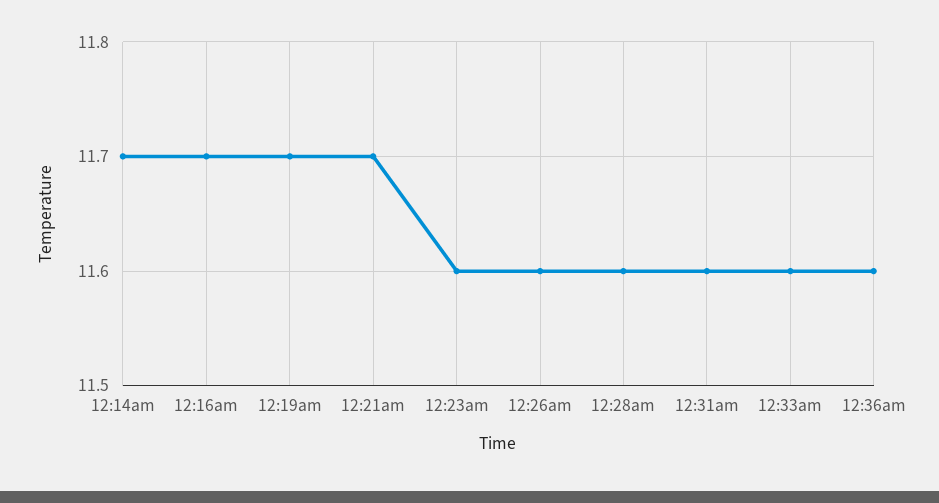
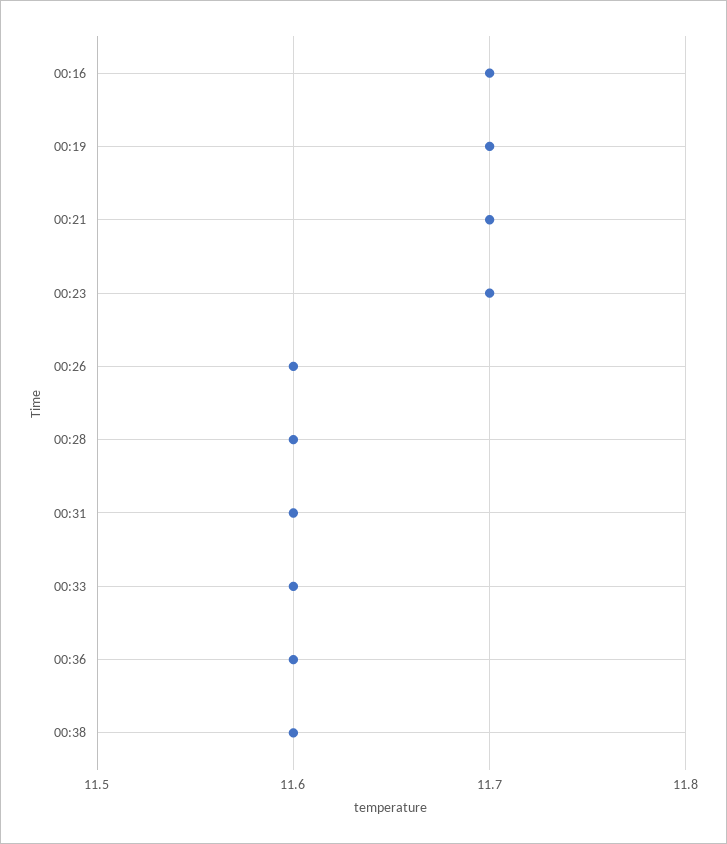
12:14am: 11.7 -> none
12:23am: 11.6 -> 11.7
00:38: none -> 11.6

